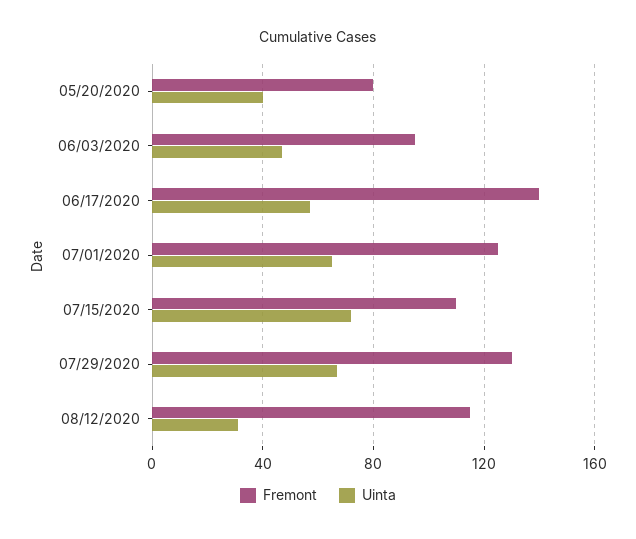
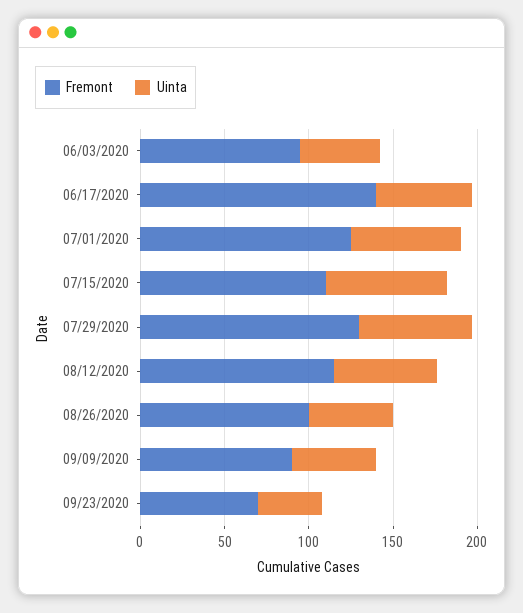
Fremont, 05/20/2020: 80 -> none
Uinta, 05/20/2020: 40 -> none
Uinta, 08/12/2020: 30 -> 60
Fremont, 08/26/2020: none -> 100
Uinta, 08/26/2020: none -> 50
Fremont, 09/09/2020: none -> 90
Uinta, 09/09/2020: none -> 50
Fremont, 09/23/2020: none -> 70
Uinta, 09/23/2020: none -> 40

